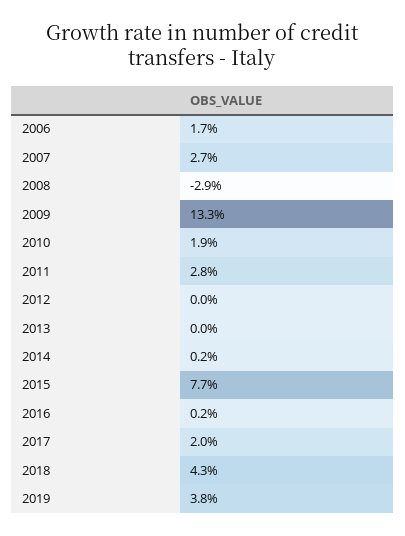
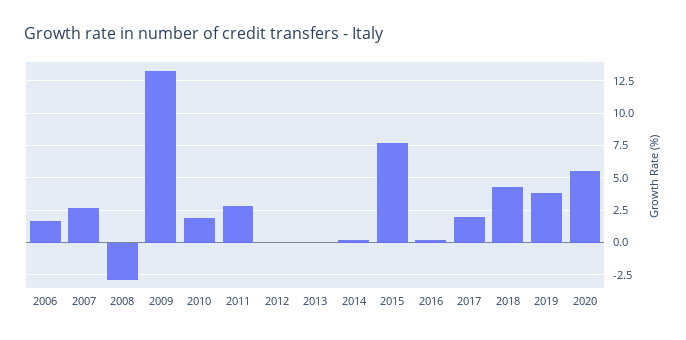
2020: none -> 5.5

